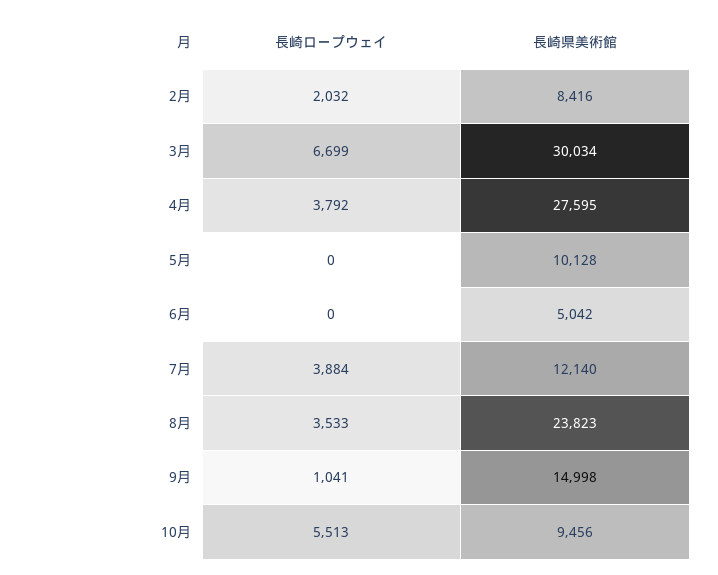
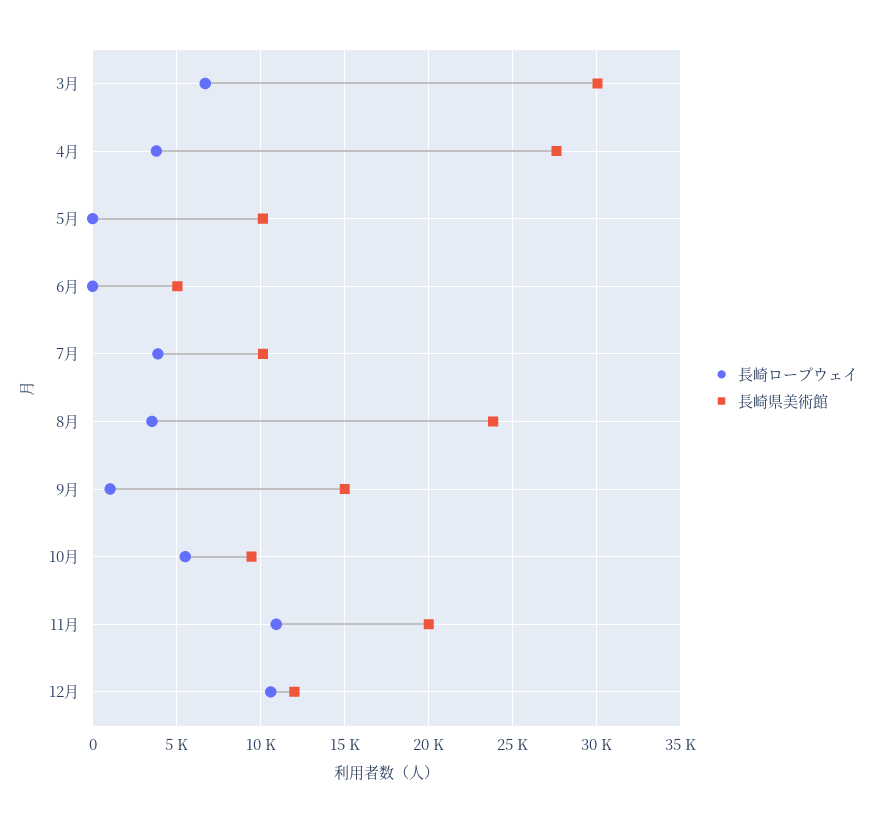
長崎ロープウェイ, 2月: 2032 -> none
長崎県美術館, 2月: 8416 -> none
長崎県美術館, 7月: 12140 -> 10000
長崎ロープウェイ, 11月: none -> 11000
長崎県美術館, 11月: none -> 20000
長崎ロープウェイ, 12月: none -> 10500
長崎県美術館, 12月: none -> 12000

